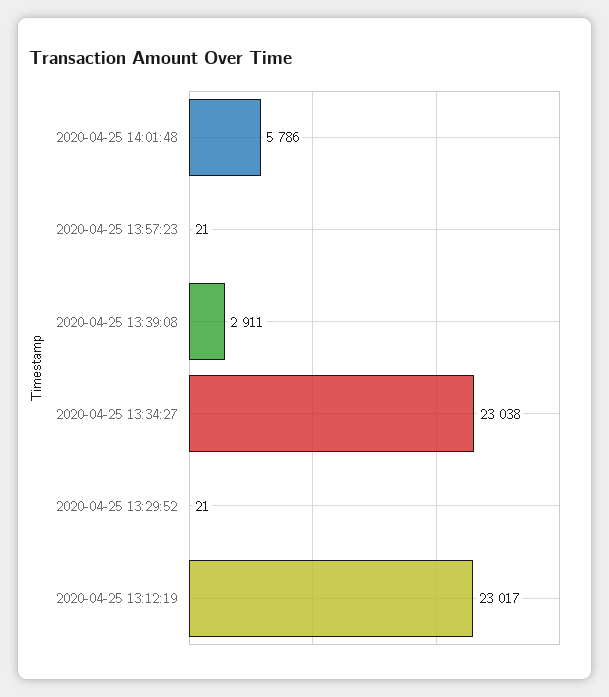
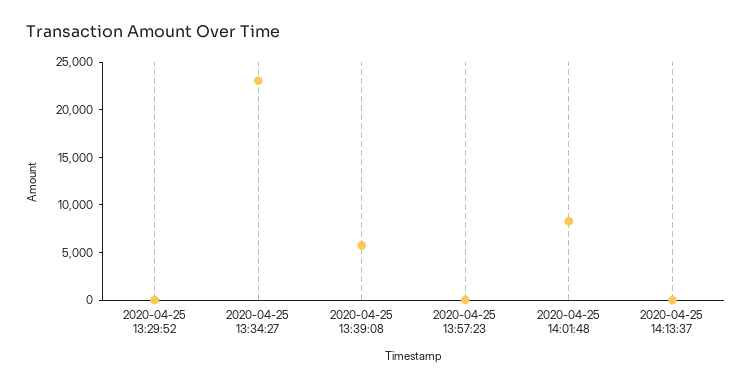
2020-04-25 14:01:48: 5786 -> 8000
2020-04-25 13:39:08: 2911 -> 6000
2020-04-25 13:12:19: 23017 -> none
2020-04-25 14:13:37: none -> 0

